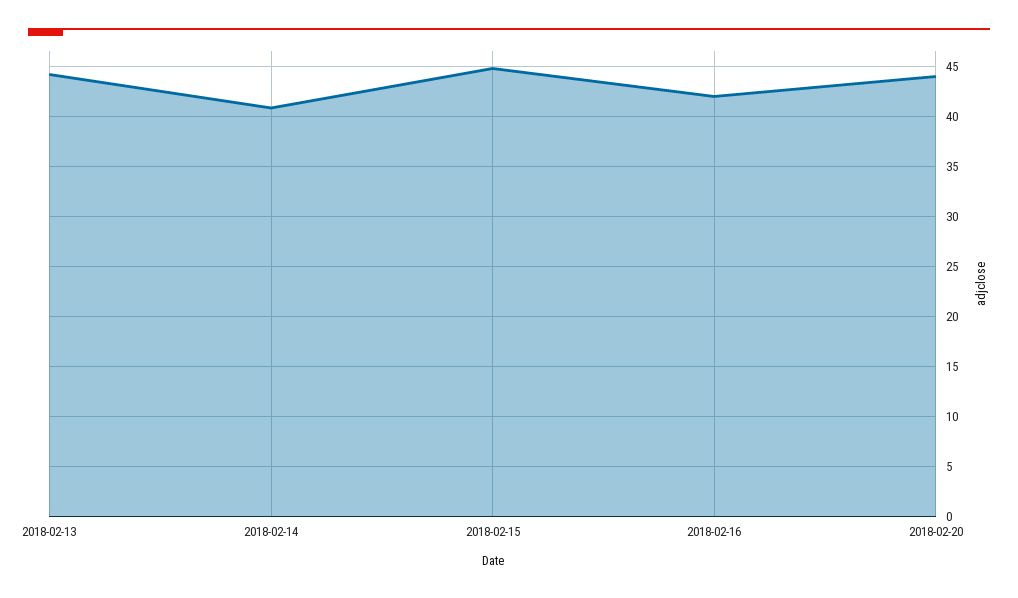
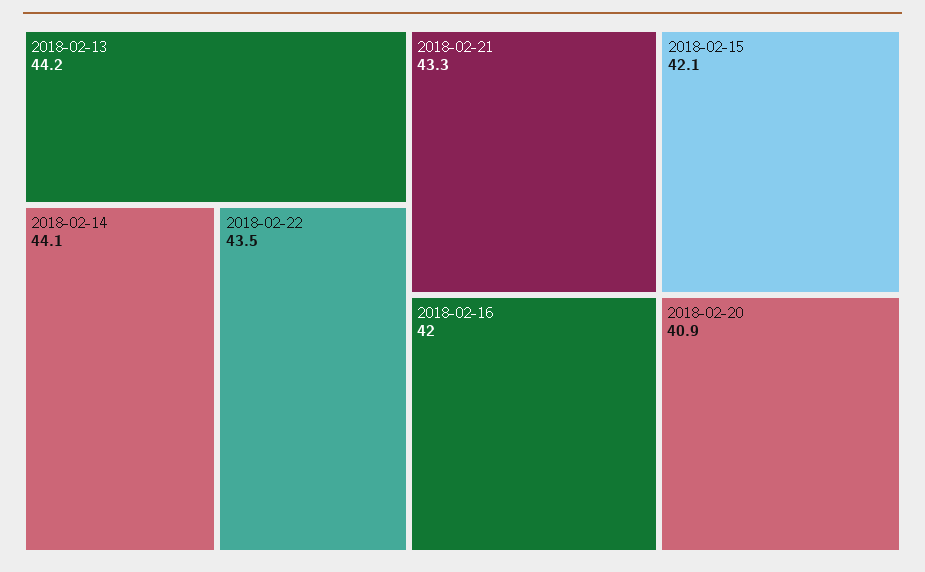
2018-02-14: 41 -> 44.1
2018-02-15: 45 -> 42.1
2018-02-20: 44 -> 40.9
2018-02-22: none -> 43.5
2018-02-21: none -> 43.3

